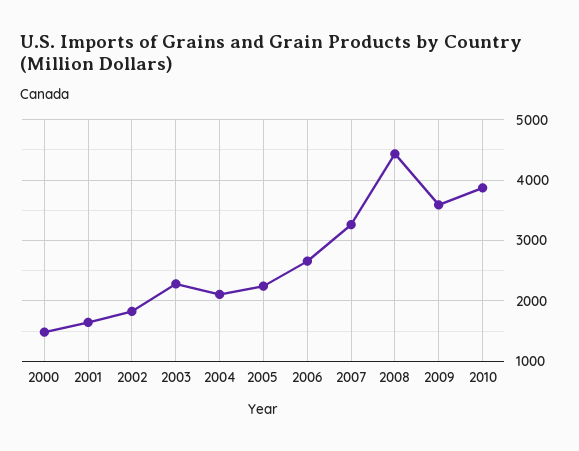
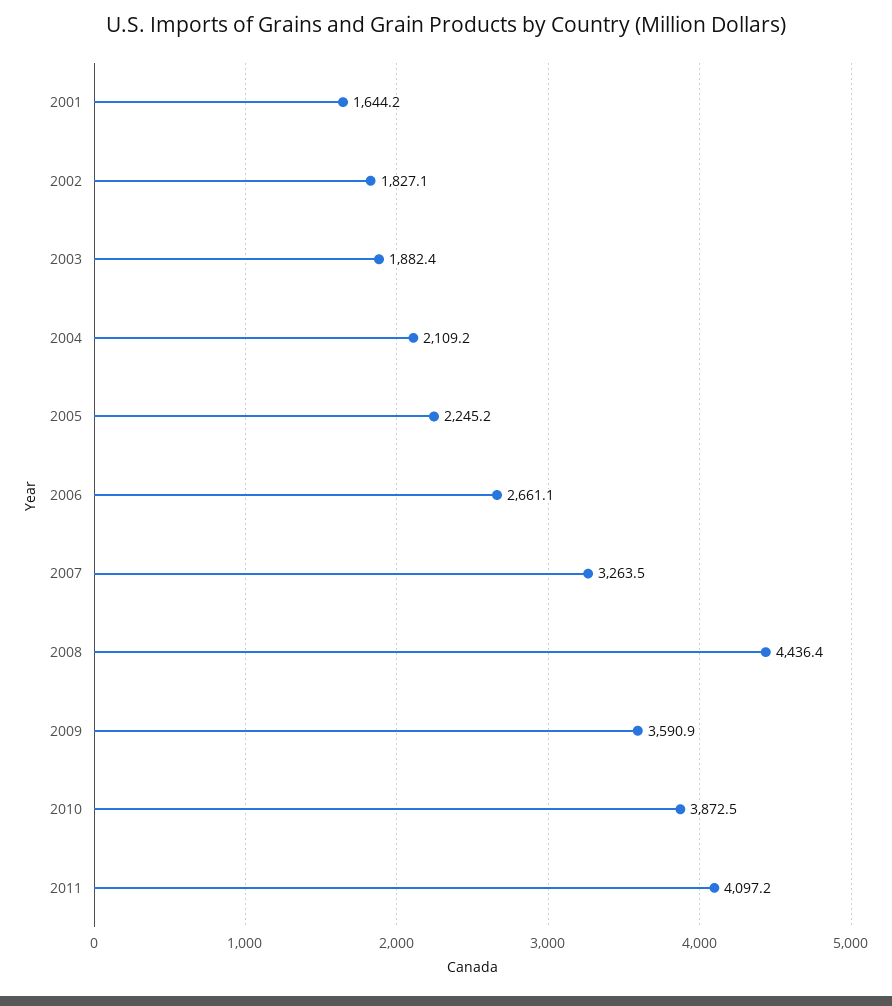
2000: 1500 -> none
2003: 2300 -> 1882.4
2011: none -> 4097.2

